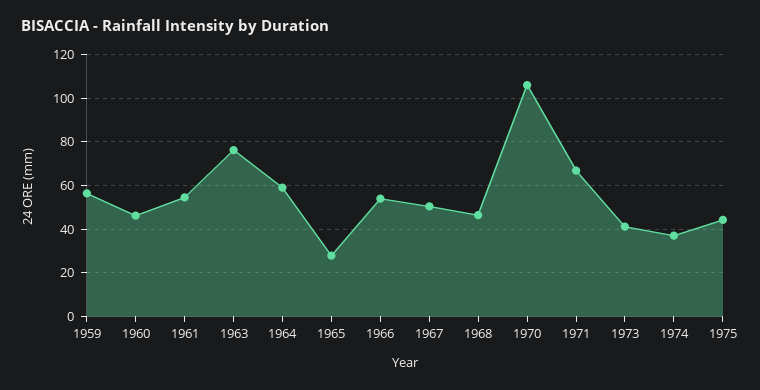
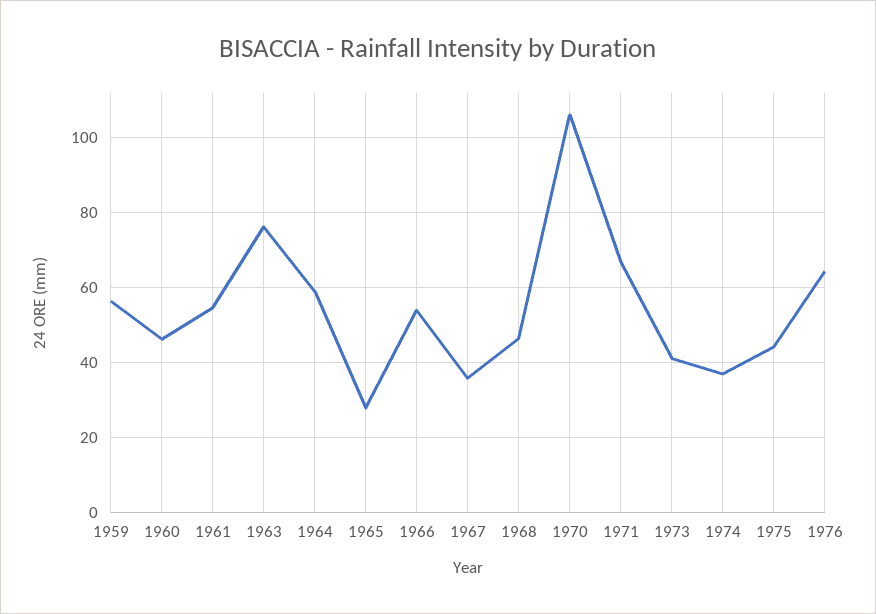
1967: 50 -> 36
1976: none -> 64

